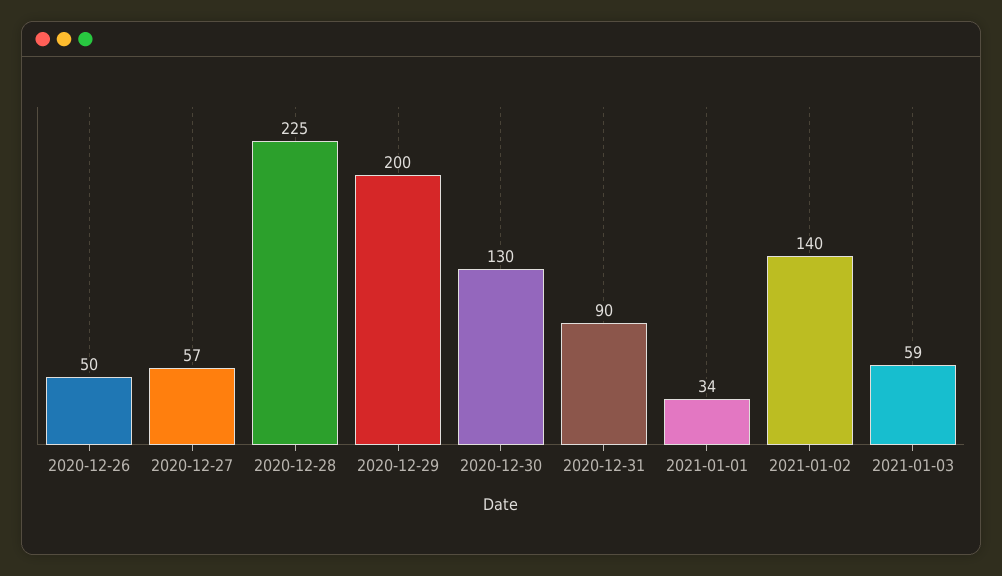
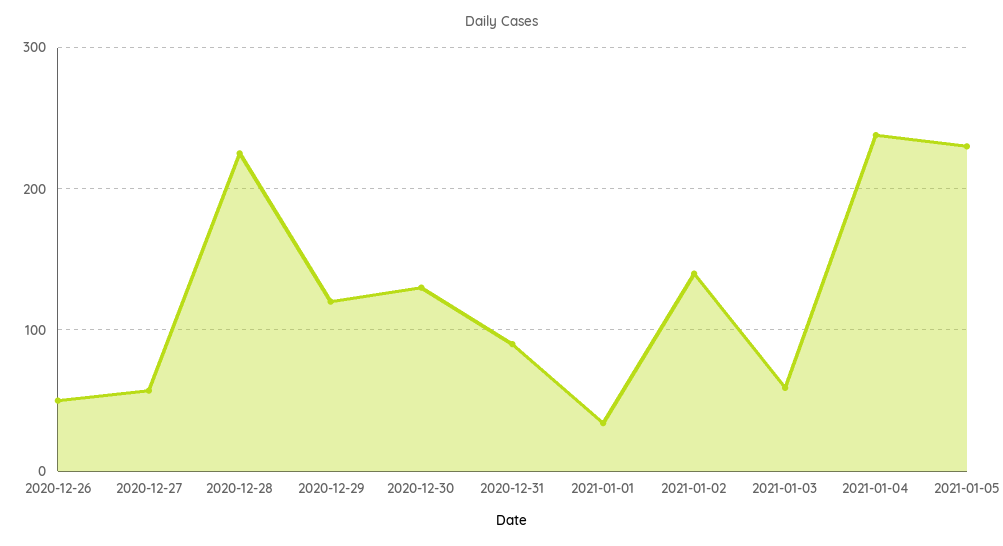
2020-12-29: 200 -> 120
2021-01-04: none -> 240
2021-01-05: none -> 230

